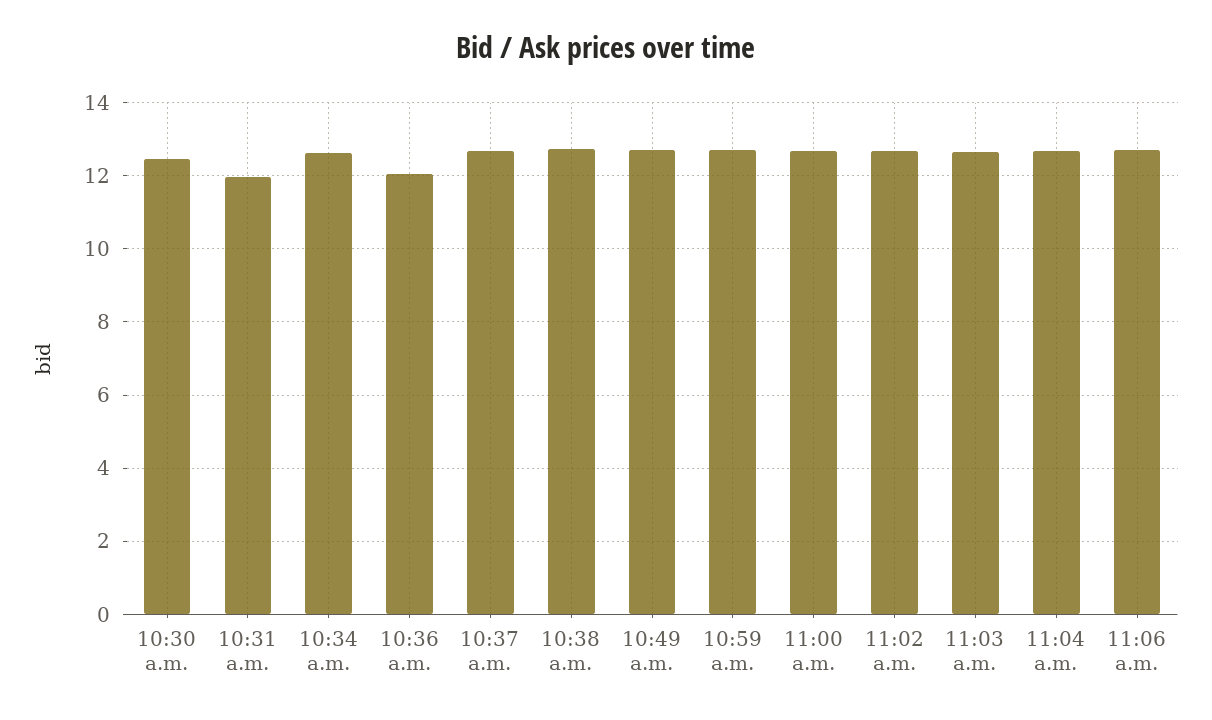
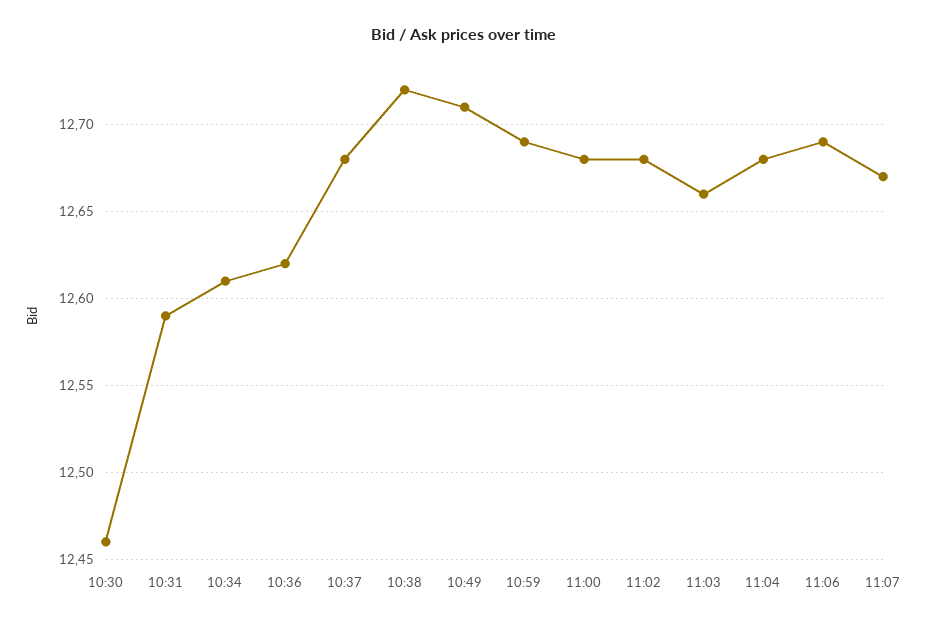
10:31 a.m.: 12 -> 12.59
10:36 a.m.: 12 -> 12.62
11:07: none -> 12.67

